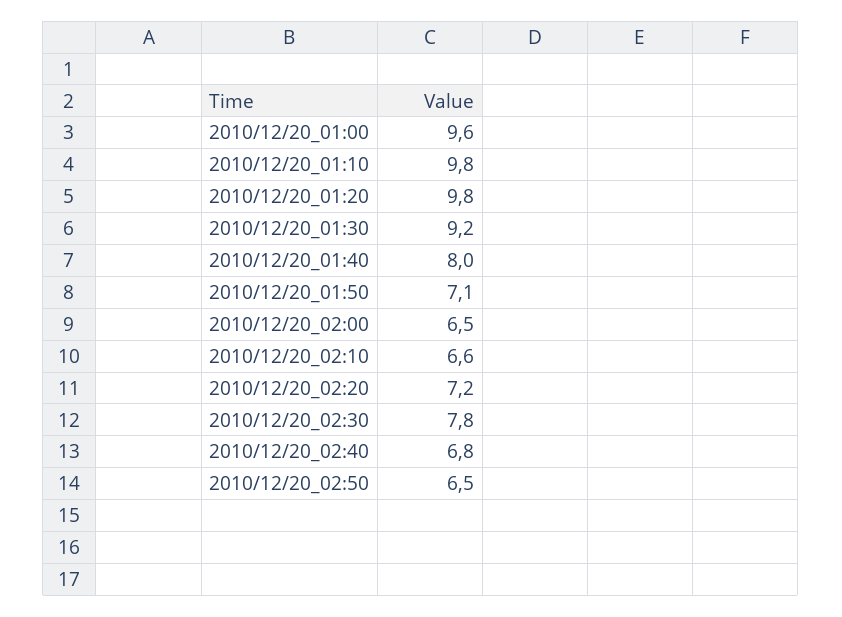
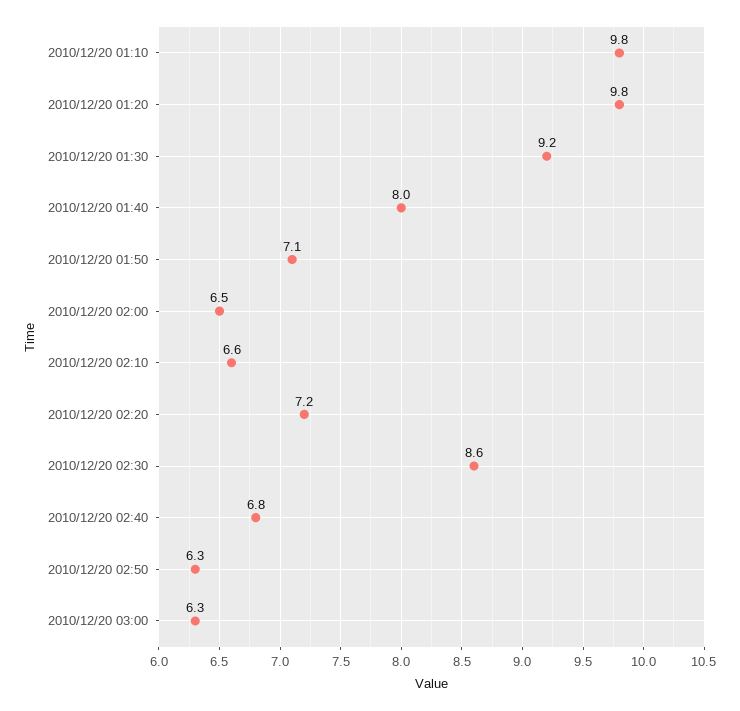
2010/12/20_01:00: 9.6 -> none
2010/12/20_02:30: 7.8 -> 8.6
2010/12/20_02:50: 6.5 -> 6.3
2010/12/20 03:00: none -> 6.3

